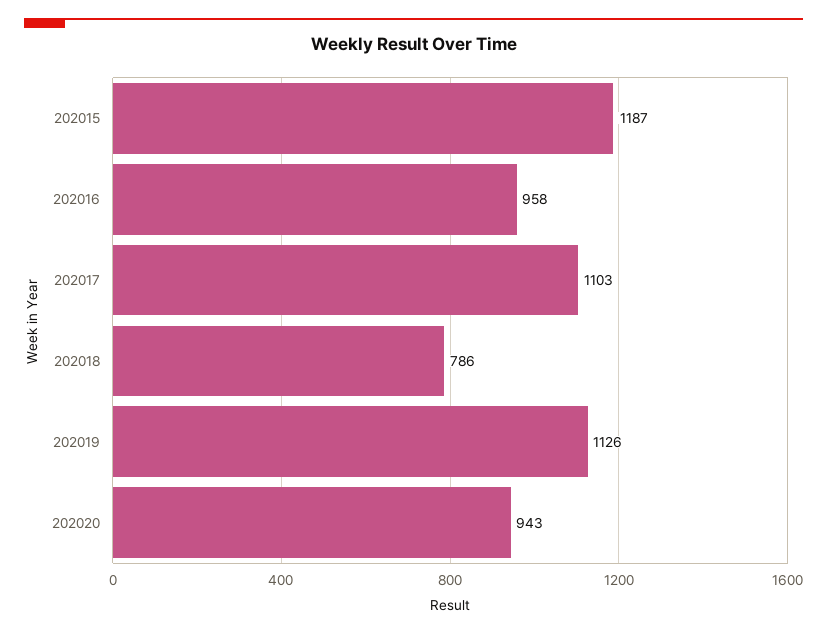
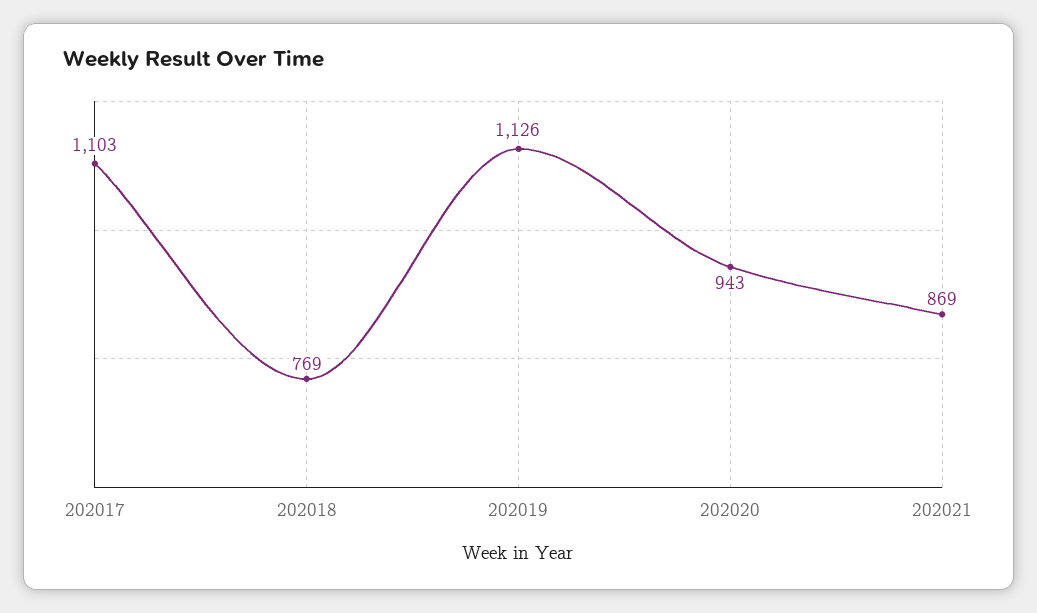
202015: 1187 -> none
202016: 958 -> none
202018: 786 -> 769
202021: none -> 869

